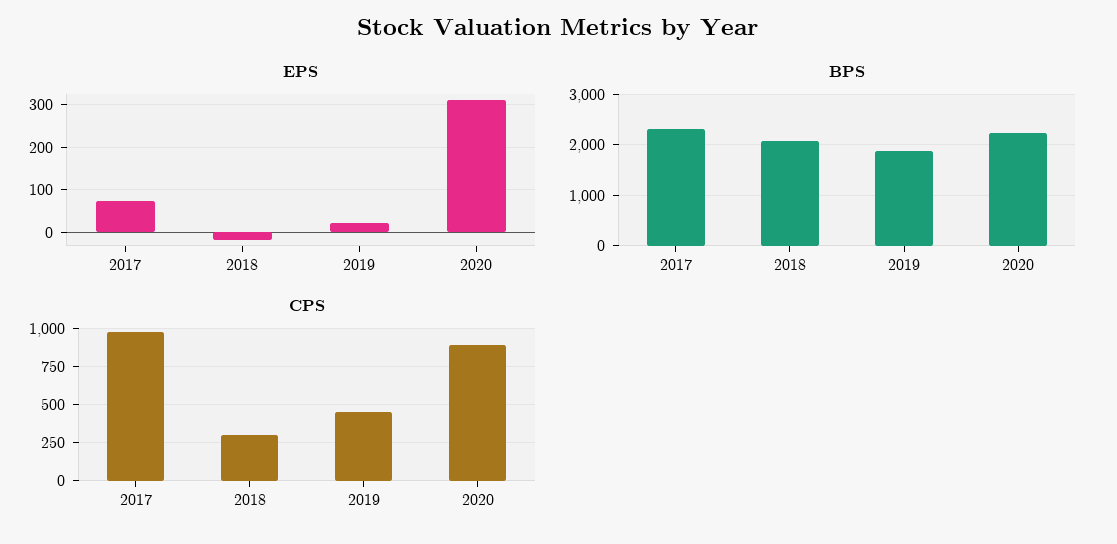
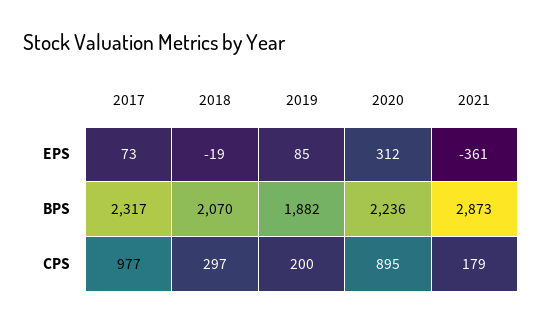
EPS, 2019: 20 -> 85
CPS, 2019: 450 -> 200
EPS, 2021: none -> -361
BPS, 2021: none -> 2873
CPS, 2021: none -> 179

